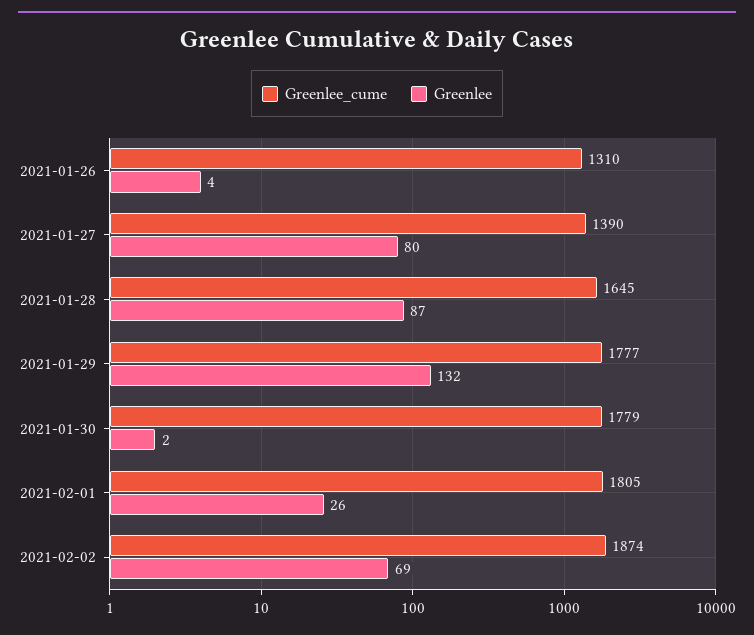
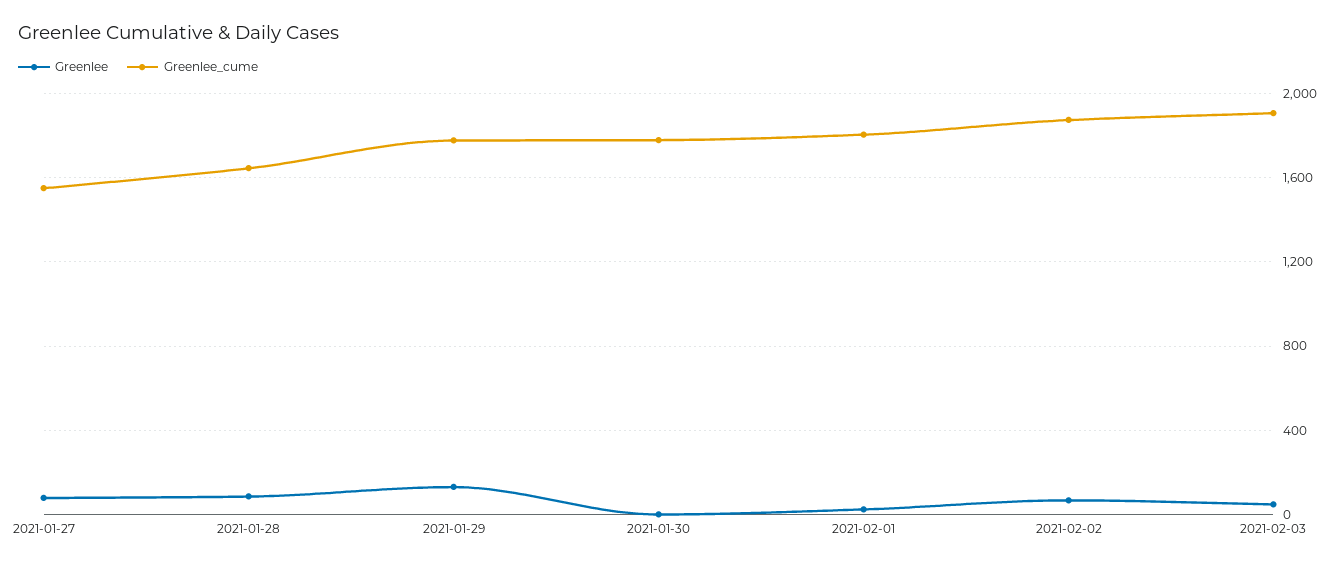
Greenlee_cume, 2021-01-26: 1310 -> none
Greenlee, 2021-01-26: 4 -> none
Greenlee_cume, 2021-01-27: 1390 -> 1550
Greenlee, 2021-02-03: none -> 50
Greenlee_cume, 2021-02-03: none -> 1900

